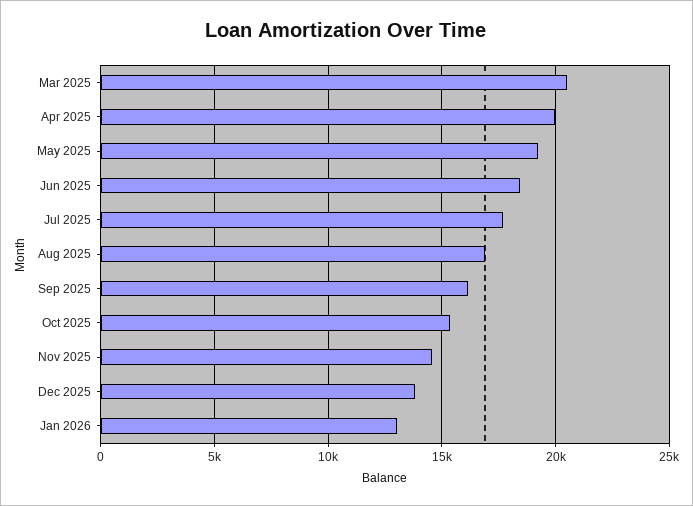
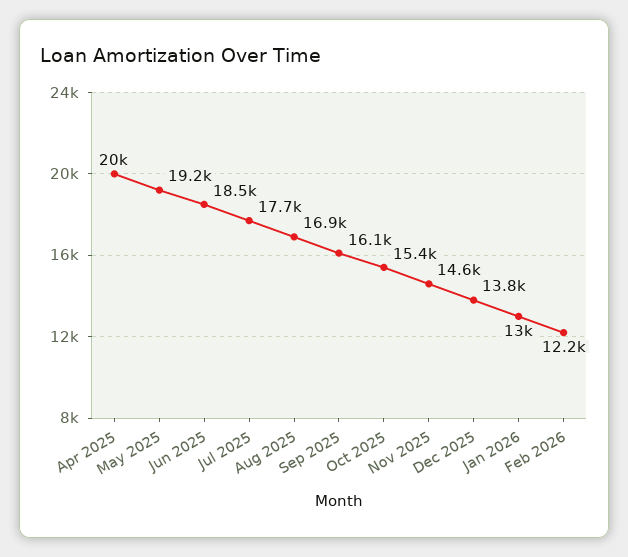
Mar 2025: 20500 -> none
Feb 2026: none -> 12200

